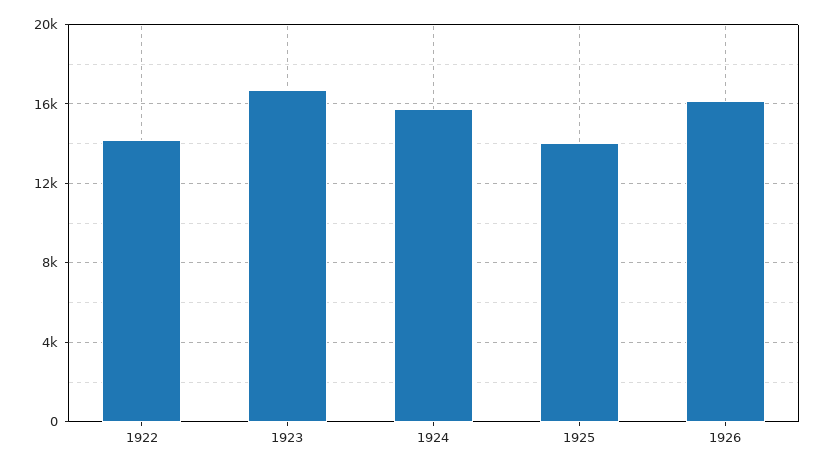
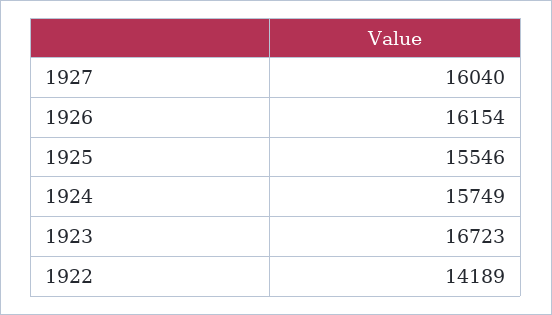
1925: 14000 -> 15546
1927: none -> 16040

